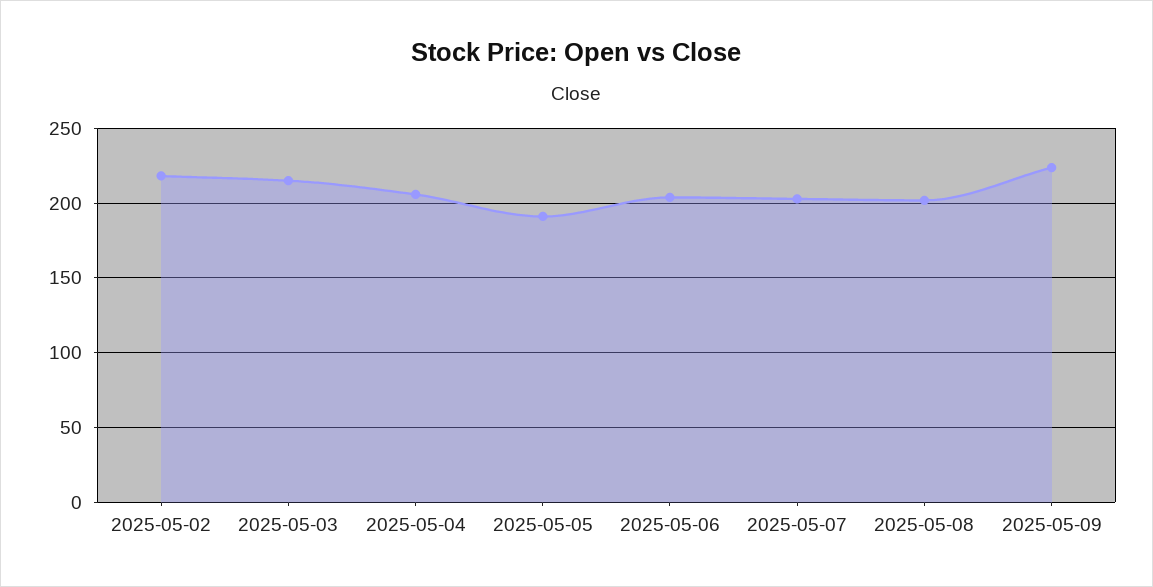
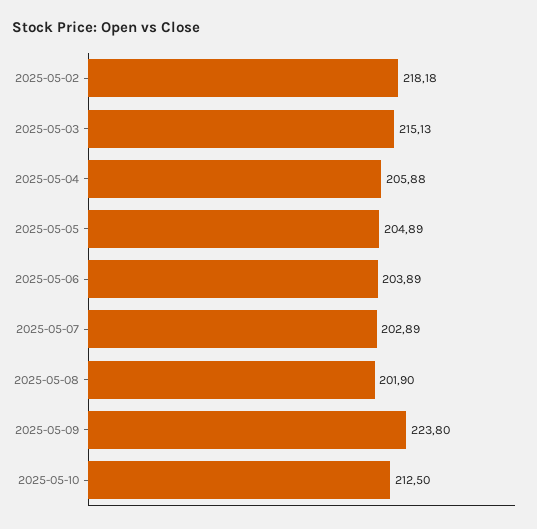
2025-05-05: 190 -> 204.89
2025-05-10: none -> 212.5

